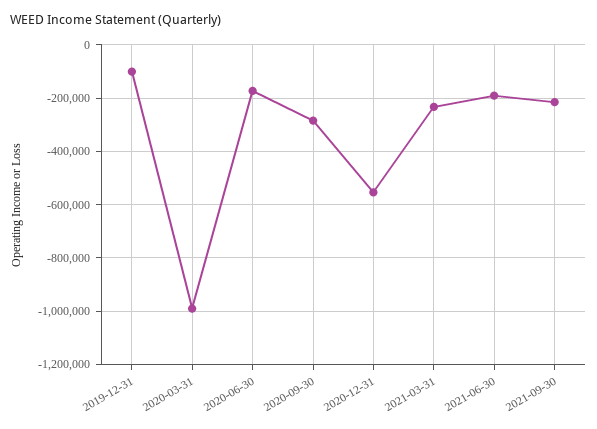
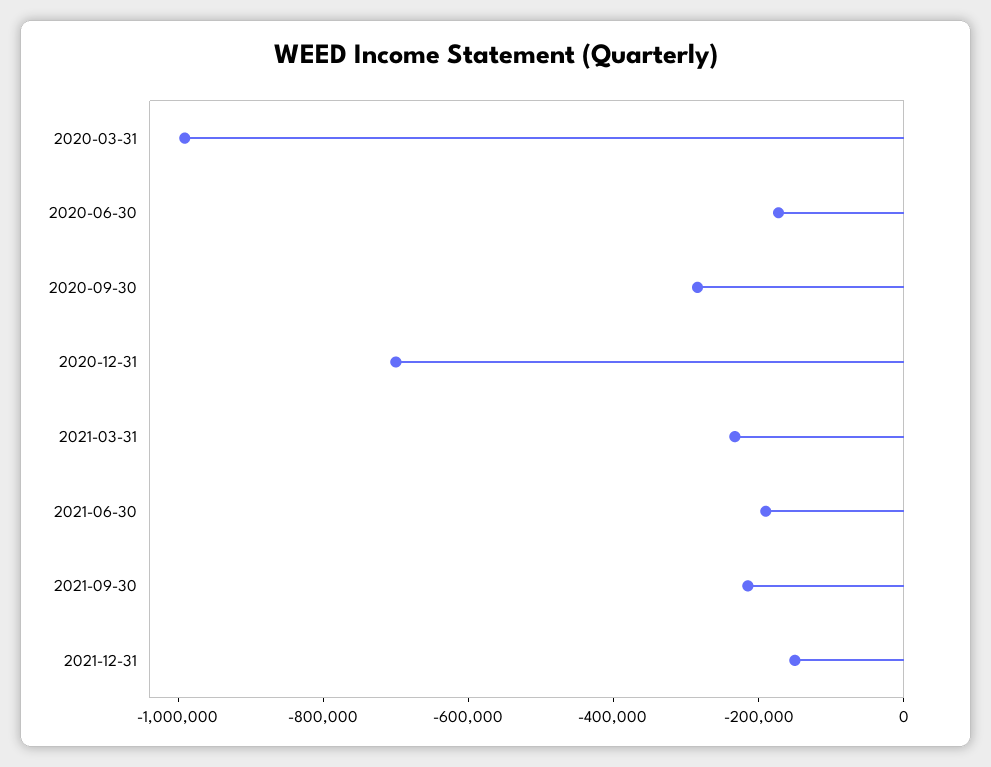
2019-12-31: -100000 -> none
2020-12-31: -550000 -> -700000
2021-12-31: none -> -150000

